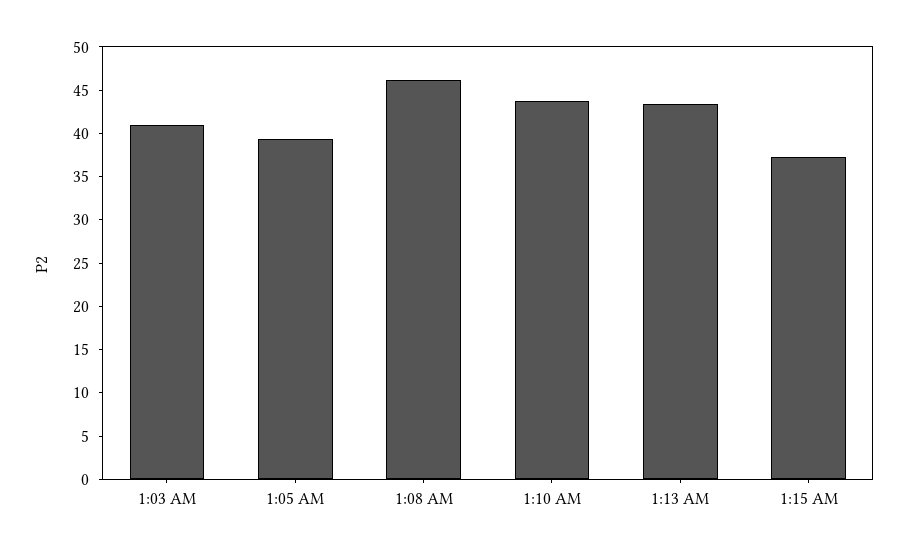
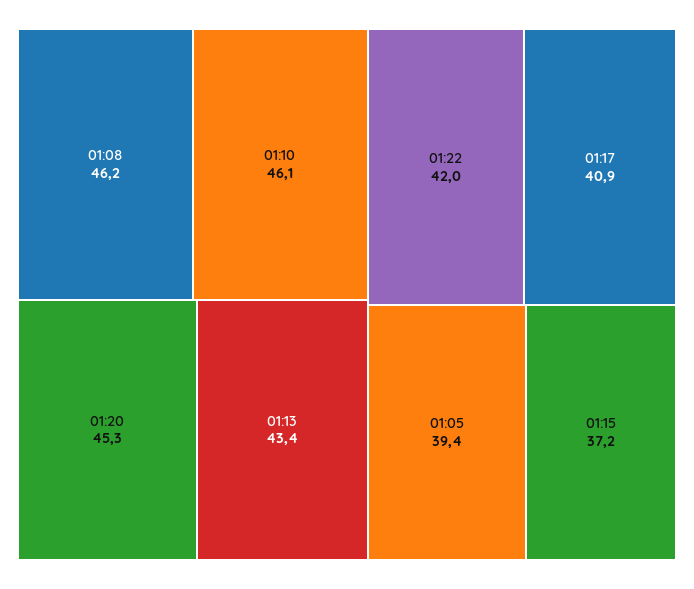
1:03 AM: 41 -> none
1:10 AM: 44 -> 46.1
01:20: none -> 45.3
01:22: none -> 42
01:17: none -> 40.9

